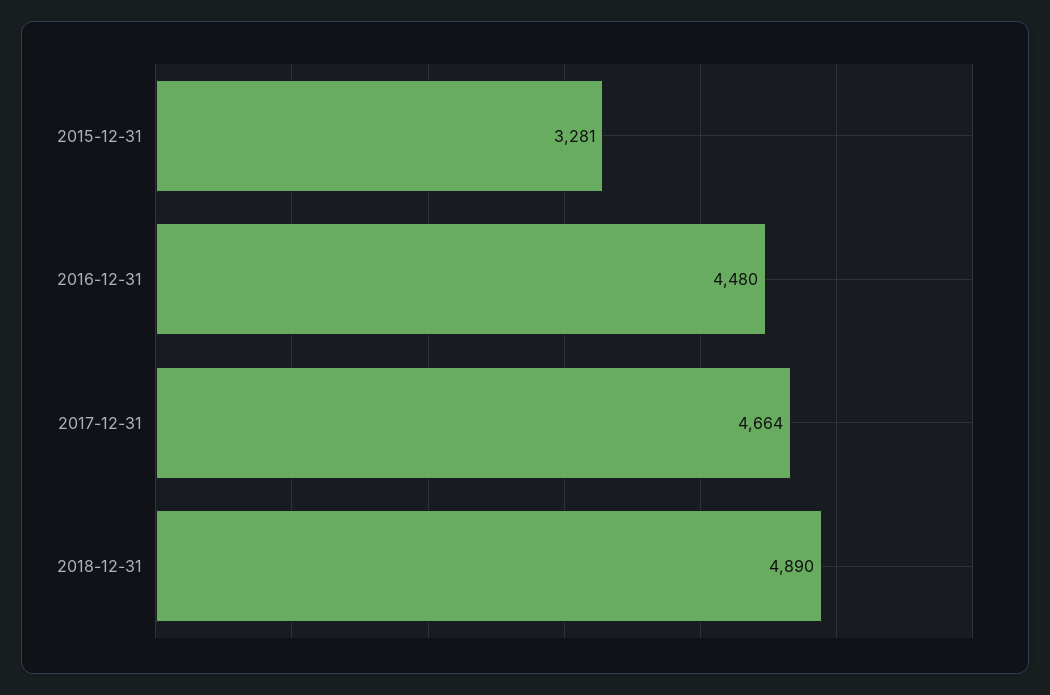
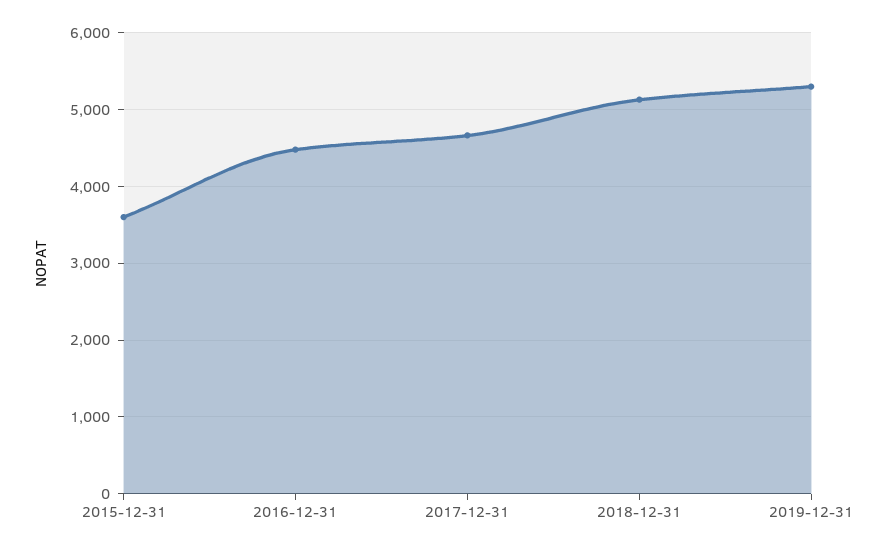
2015-12-31: 3281 -> 3600
2018-12-31: 4890 -> 5100
2019-12-31: none -> 5300

